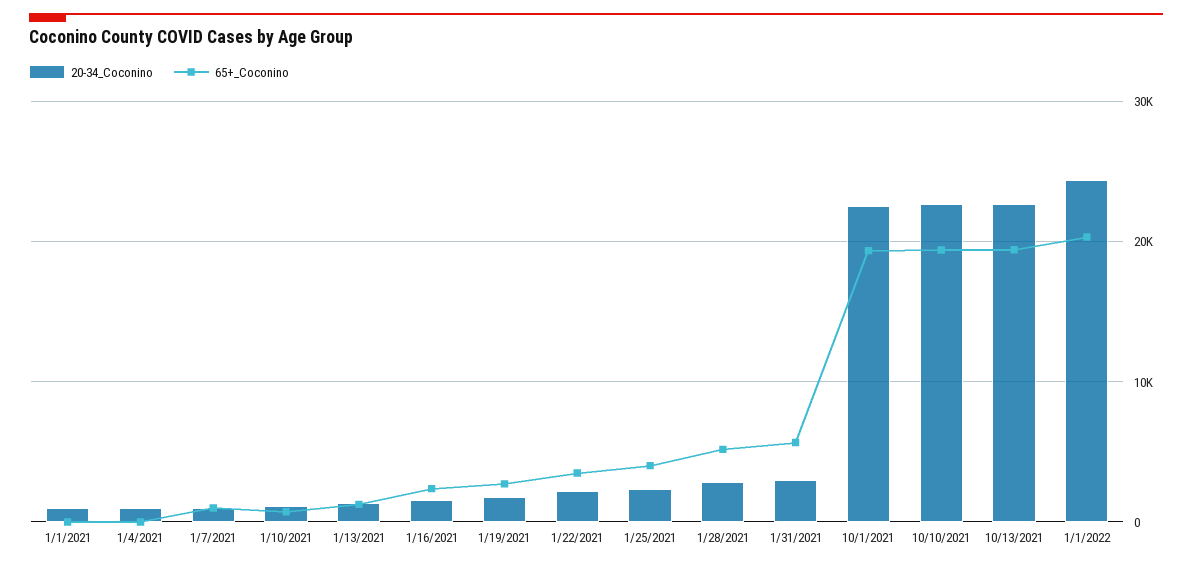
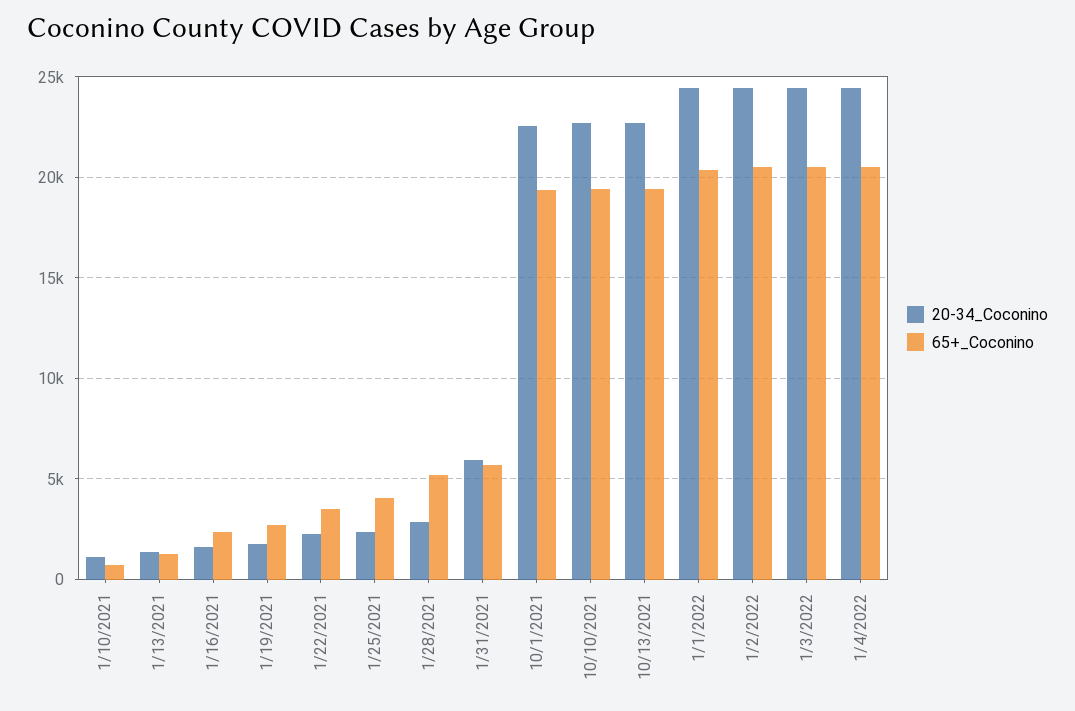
20-34_Coconino, 1/1/2021: 1000 -> none
65+_Coconino, 1/1/2021: 0 -> none
20-34_Coconino, 1/4/2021: 1000 -> none
65+_Coconino, 1/4/2021: 0 -> none
20-34_Coconino, 1/7/2021: 1000 -> none
65+_Coconino, 1/7/2021: 1000 -> none
20-34_Coconino, 1/31/2021: 3000 -> 6000
20-34_Coconino, 1/2/2022: none -> 24500
65+_Coconino, 1/2/2022: none -> 20500
20-34_Coconino, 1/3/2022: none -> 24500
65+_Coconino, 1/3/2022: none -> 20500
20-34_Coconino, 1/4/2022: none -> 24500
65+_Coconino, 1/4/2022: none -> 20500

